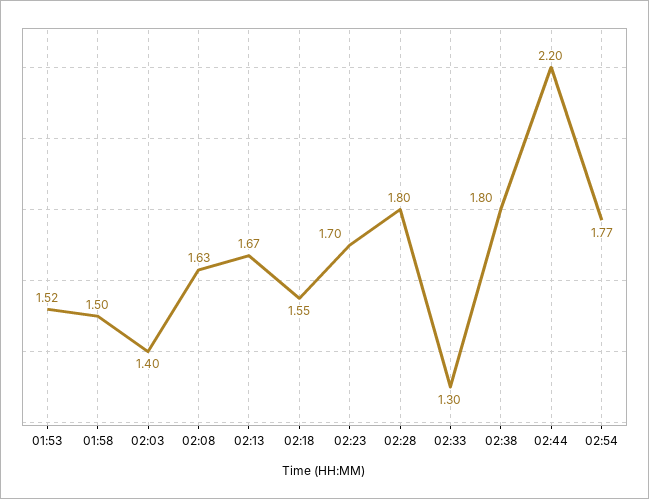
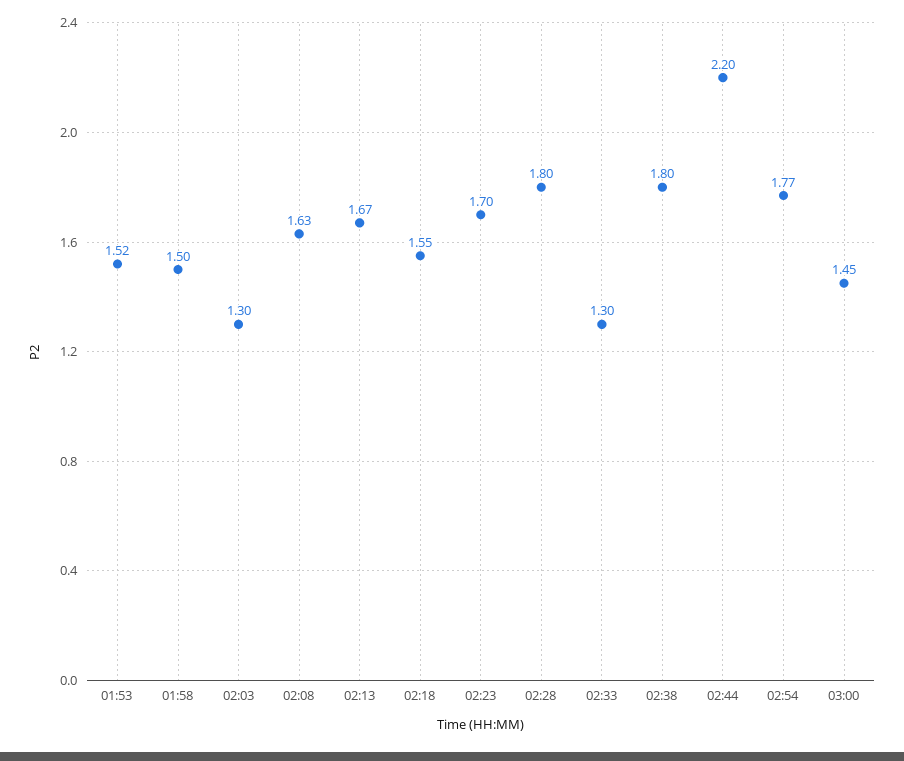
02:03: 1.4 -> 1.3
03:00: none -> 1.45

